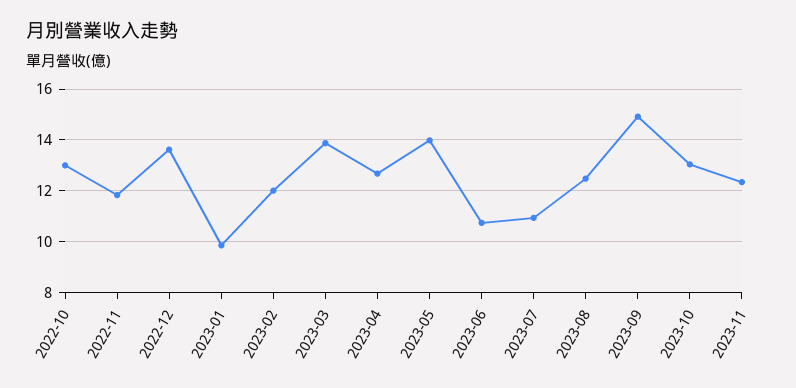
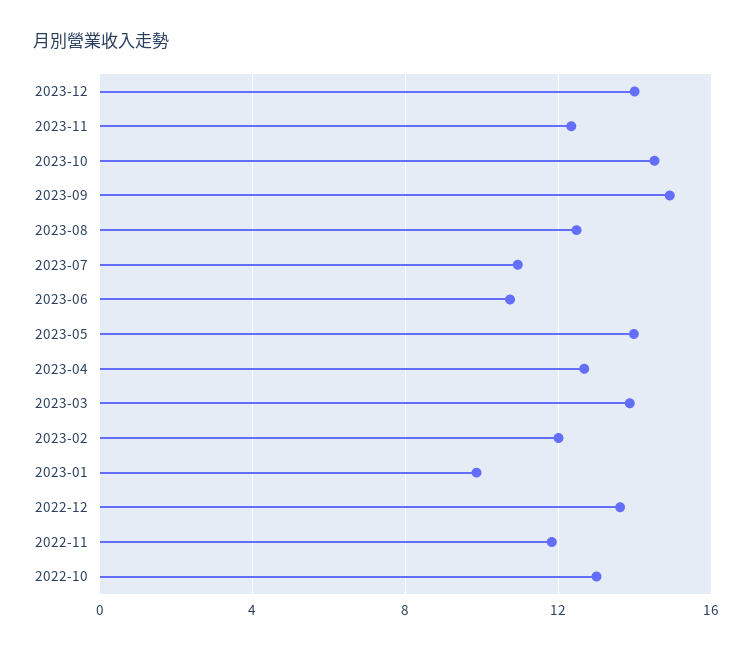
2023-10: 13 -> 14.5
2023-12: none -> 14

